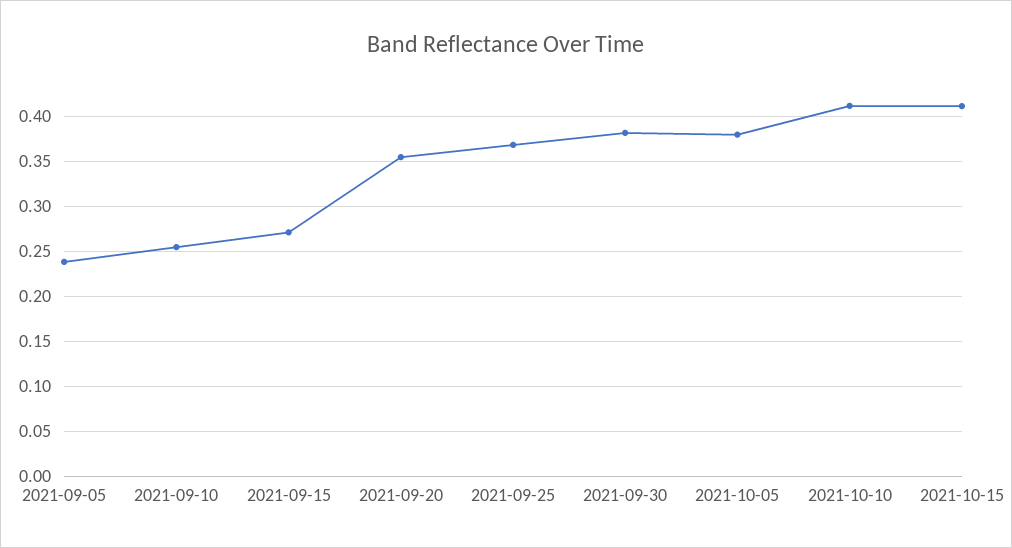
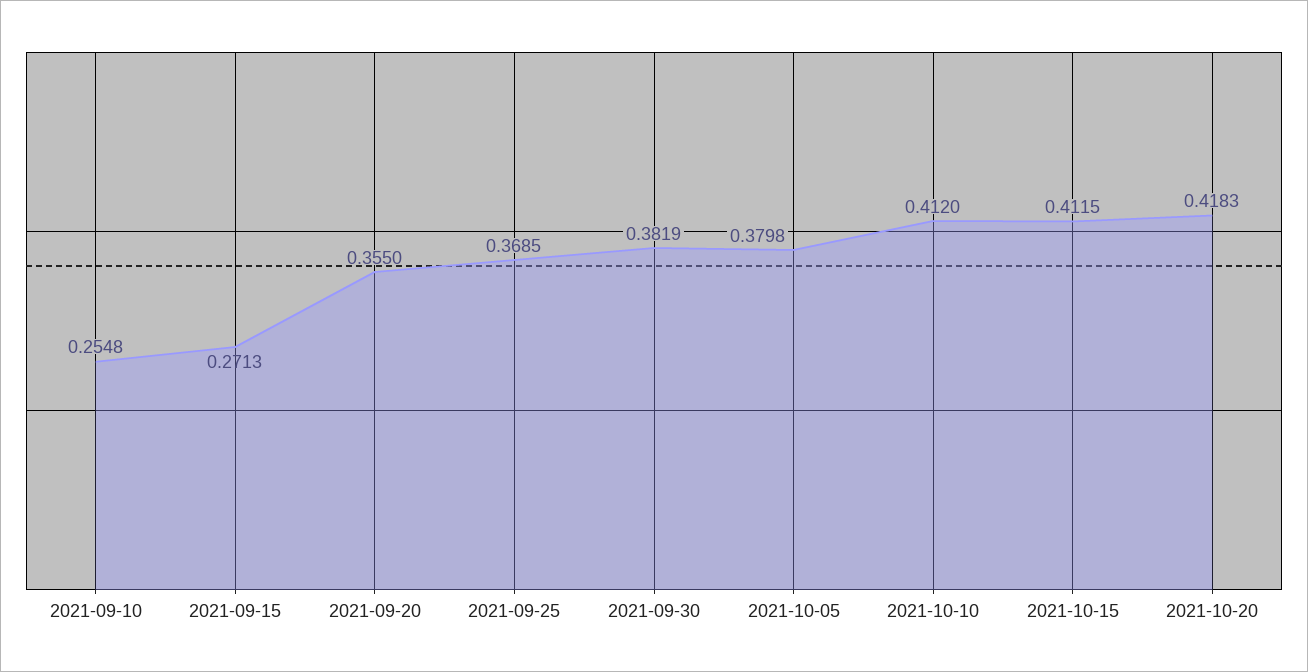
2021-09-05: 0.24 -> none
2021-10-20: none -> 0.4183

